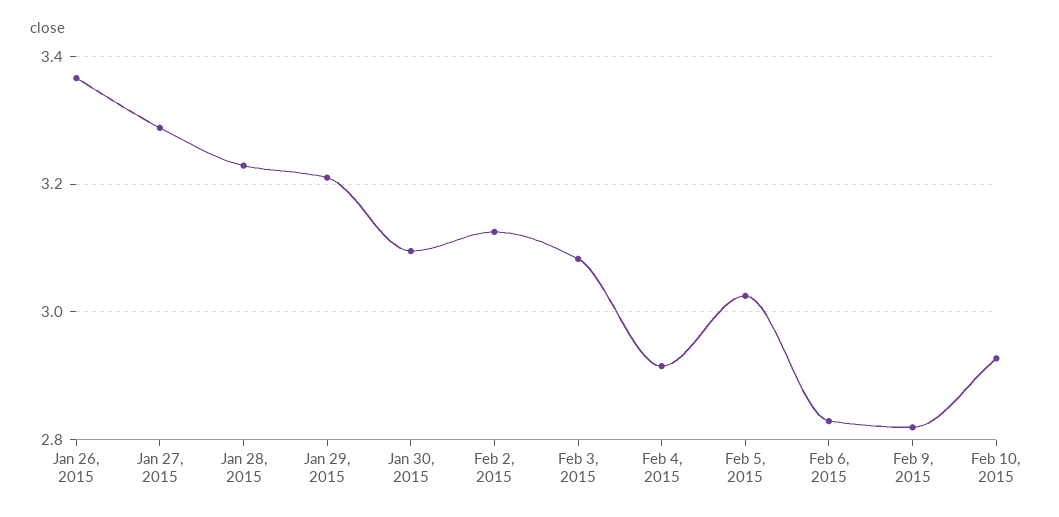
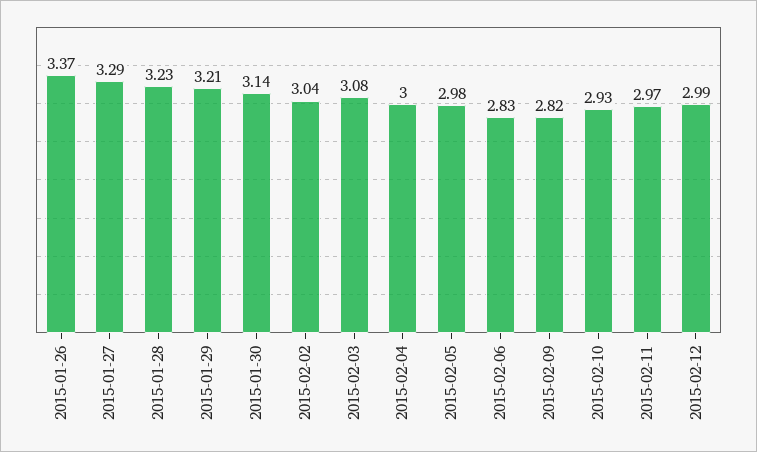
Jan 30, 2015: 3.1 -> 3.14
Feb 2, 2015: 3.12 -> 3.04
Feb 4, 2015: 2.92 -> 3
Feb 5, 2015: 3.02 -> 2.98
2015-02-11: none -> 2.97
2015-02-12: none -> 2.99

